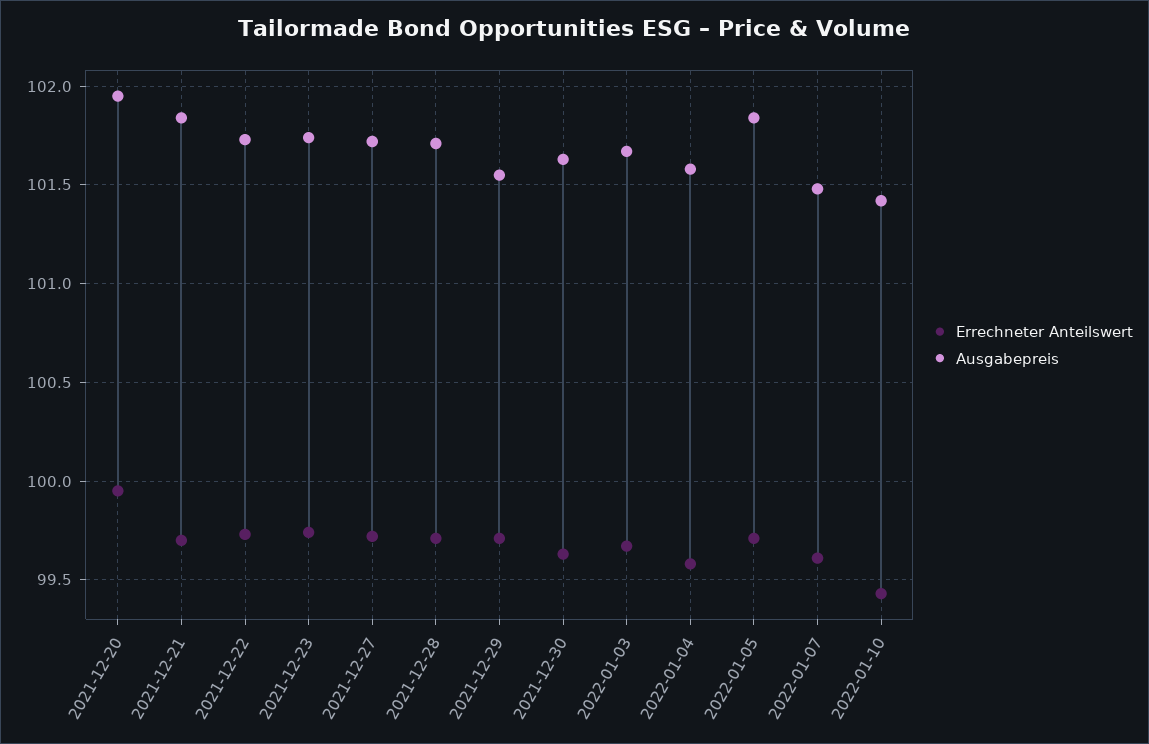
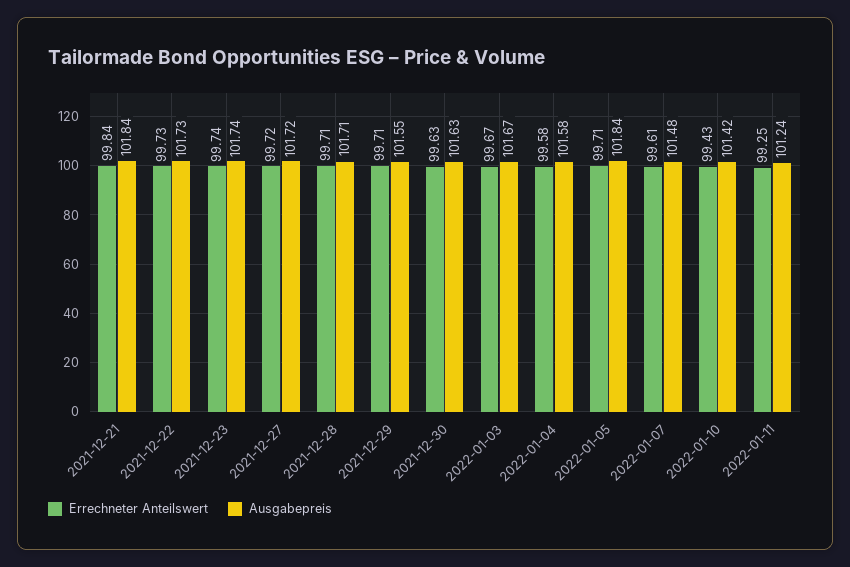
Errechneter Anteilswert, 2021-12-20: 99.95 -> none
Ausgabepreis, 2021-12-20: 101.95 -> none
Errechneter Anteilswert, 2021-12-21: 99.7 -> 99.84
Errechneter Anteilswert, 2022-01-11: none -> 99.25
Ausgabepreis, 2022-01-11: none -> 101.24

